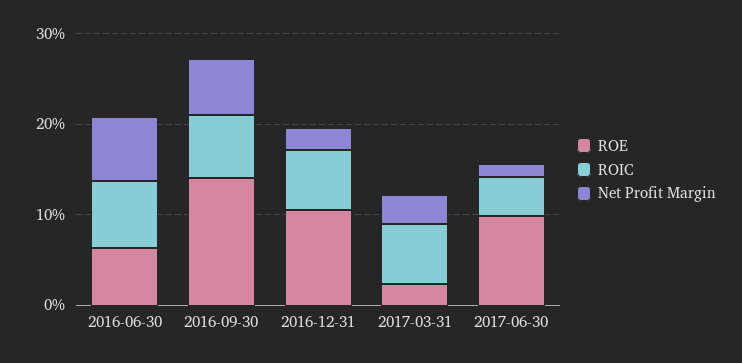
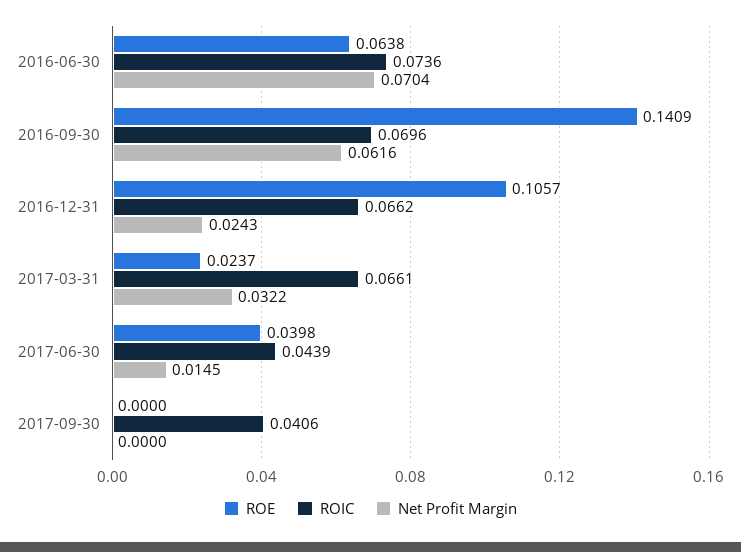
ROE, 2017-06-30: 0.1 -> 0.0398
ROE, 2017-09-30: none -> 0
ROIC, 2017-09-30: none -> 0.0406
Net Profit Margin, 2017-09-30: none -> 0

